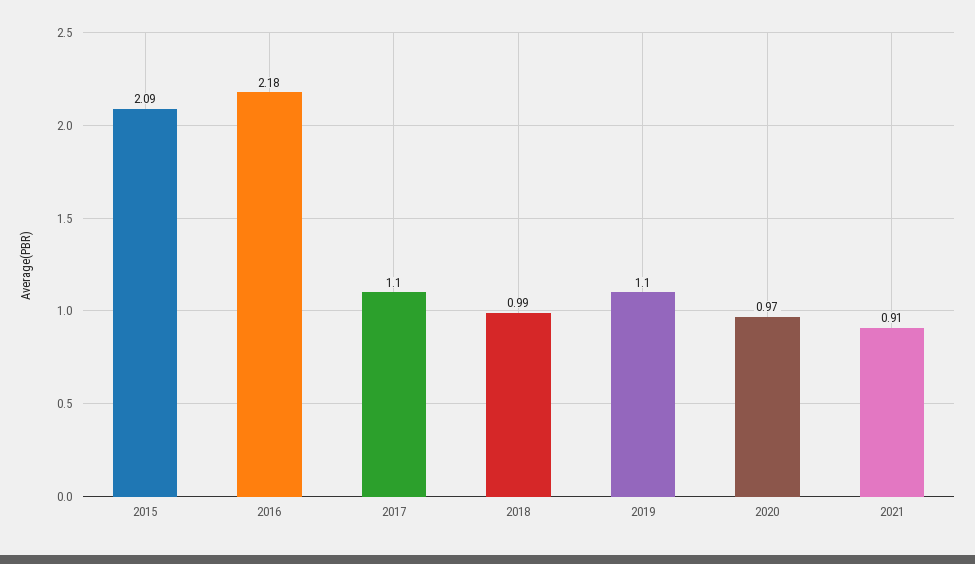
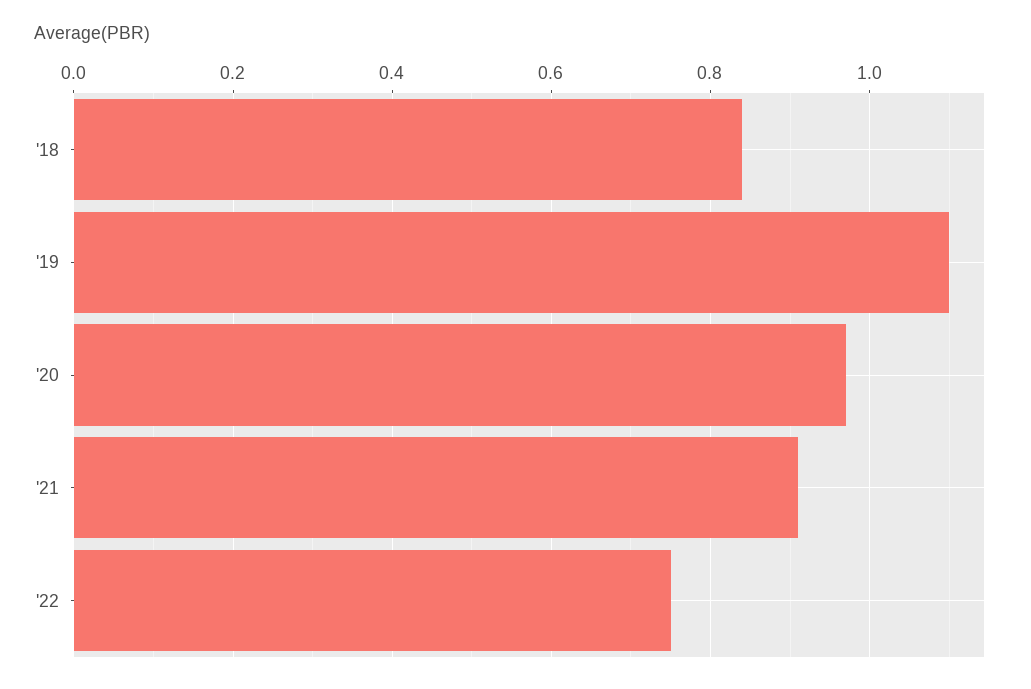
2015: 2.09 -> none
2016: 2.18 -> none
2017: 1.1 -> none
2018: 0.99 -> 0.85
'22: none -> 0.75

